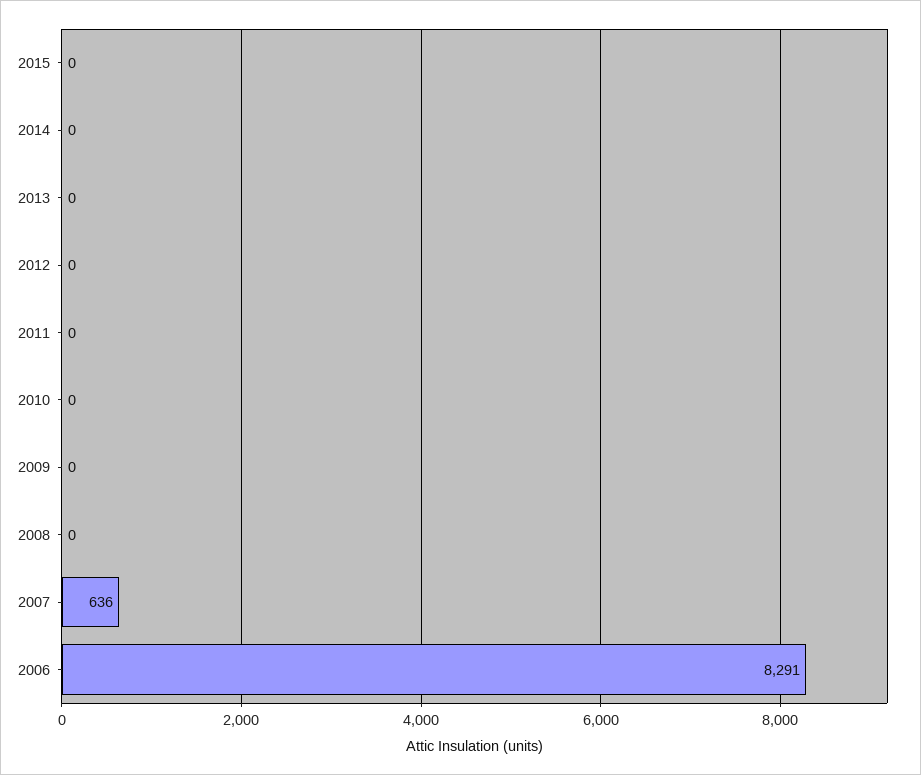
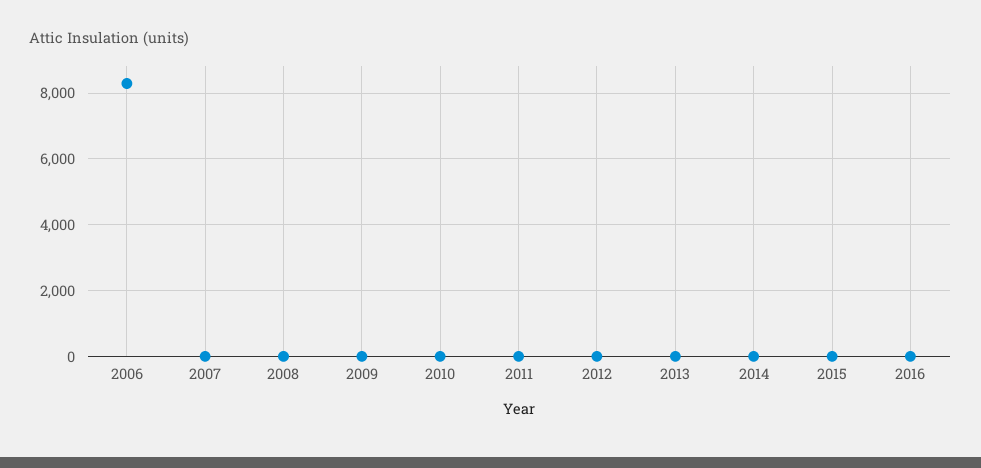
2007: 636 -> 0
2016: none -> 0

